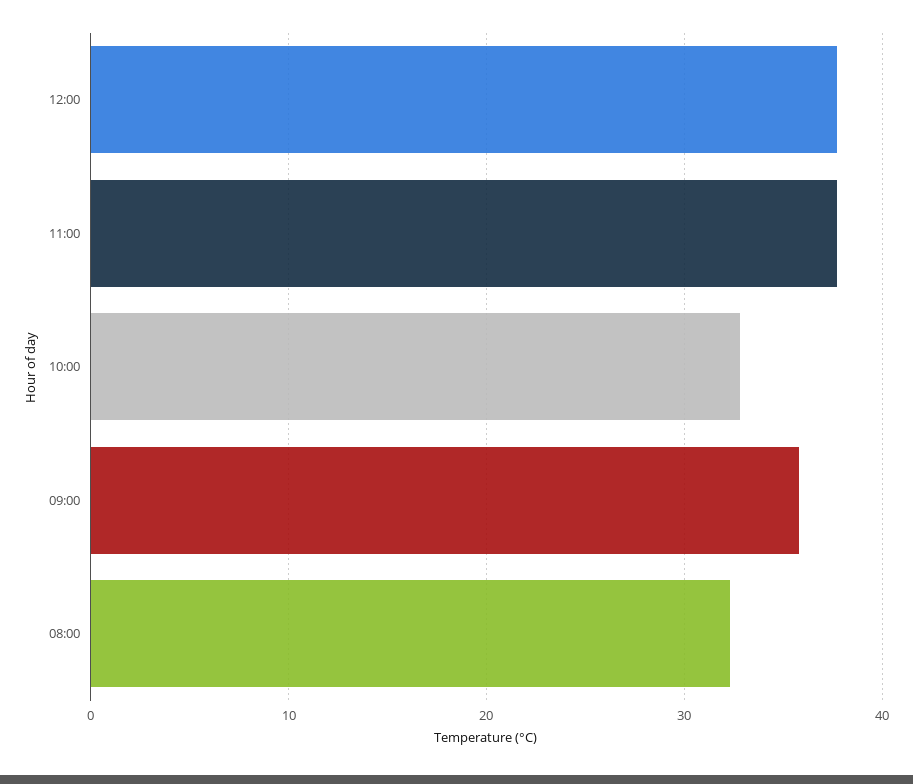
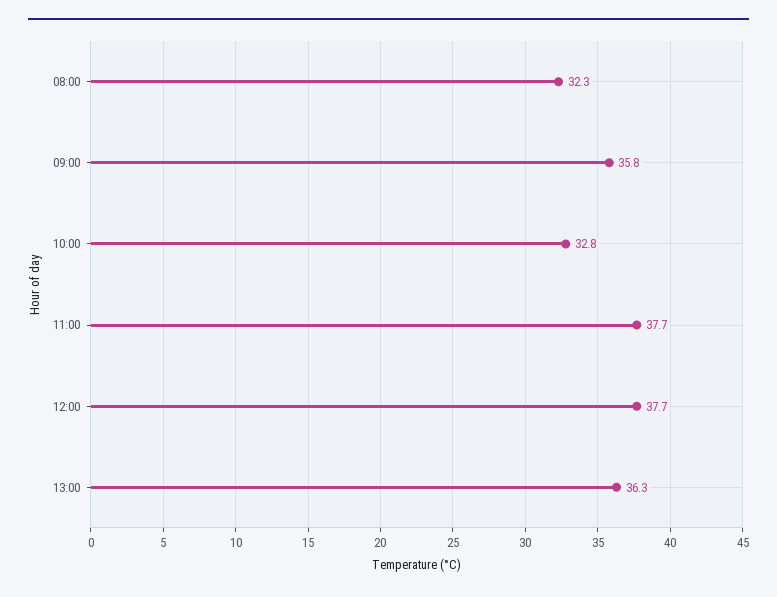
13:00: none -> 36.3

